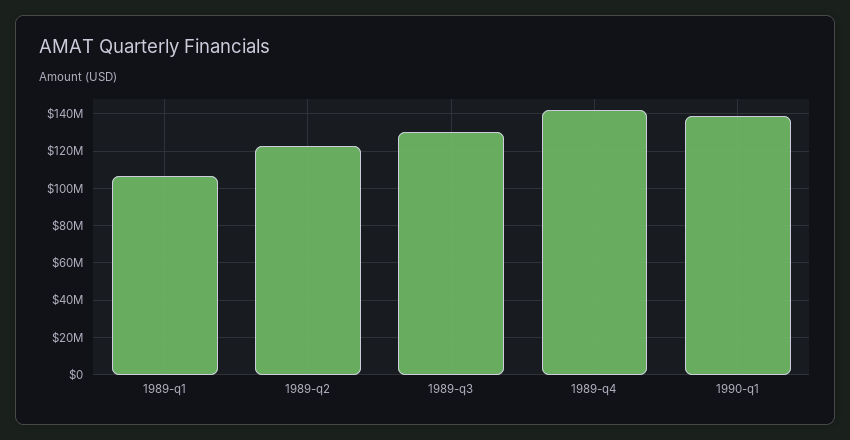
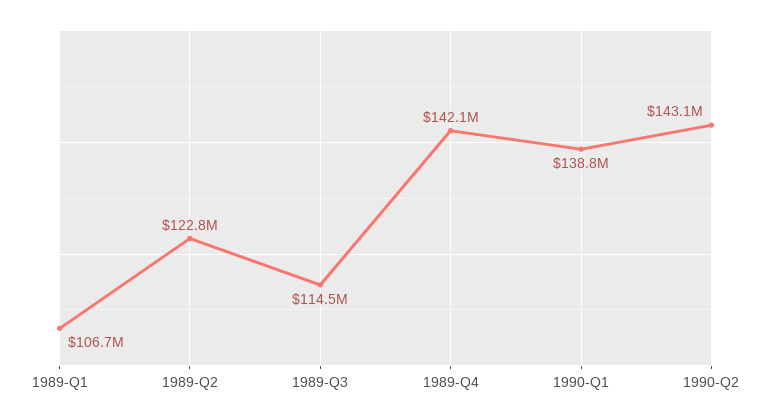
1989-q3: 130000000 -> 114500000
1990-Q2: none -> 143100000

